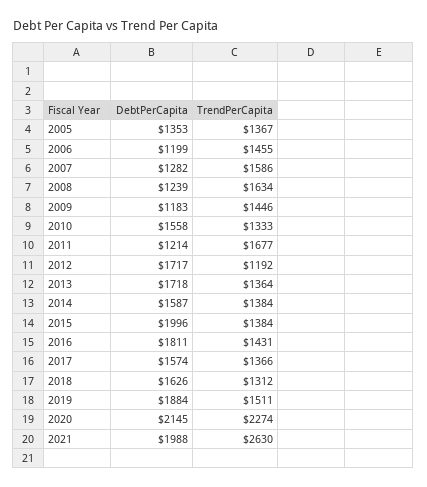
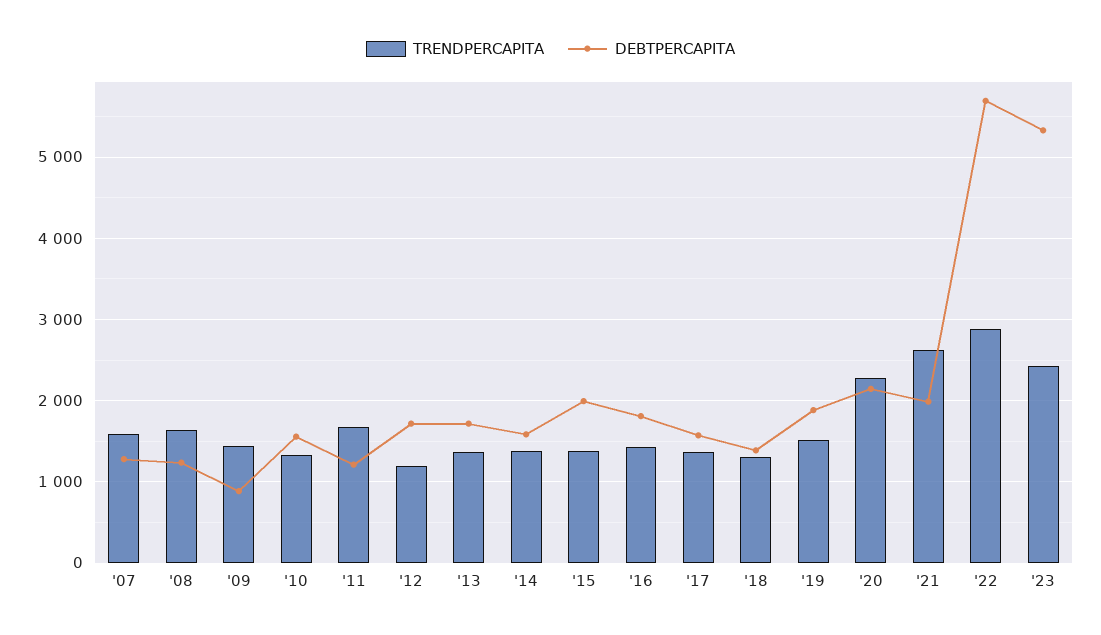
DebtPerCapita, 2005: 1353 -> none
TrendPerCapita, 2005: 1367 -> none
DebtPerCapita, 2006: 1199 -> none
TrendPerCapita, 2006: 1455 -> none
DebtPerCapita, 2009: 1183 -> 900
DebtPerCapita, 2018: 1626 -> 1400
TrendPerCapita, '22: none -> 2900
DebtPerCapita, '22: none -> 5700
TrendPerCapita, '23: none -> 2400
DebtPerCapita, '23: none -> 5300

